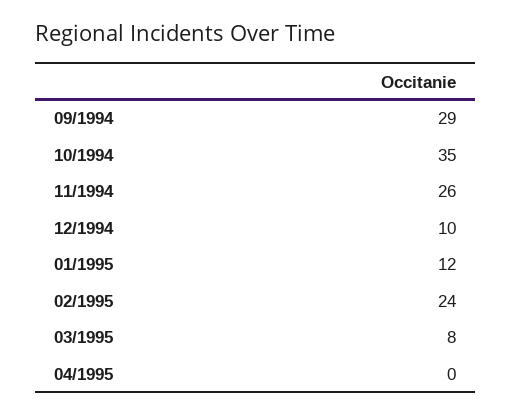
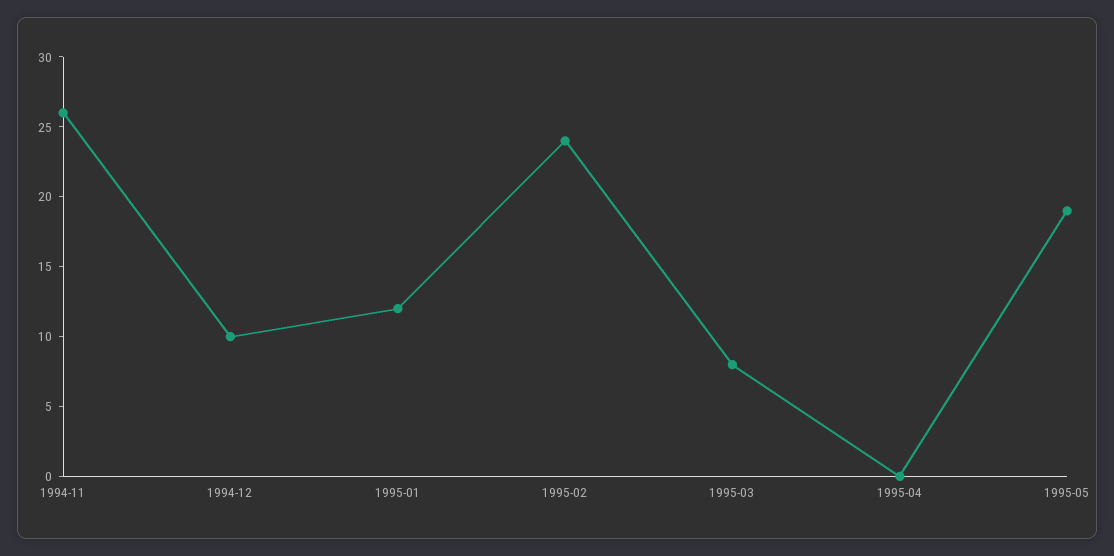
09/1994: 29 -> none
10/1994: 35 -> none
1995-05: none -> 19

